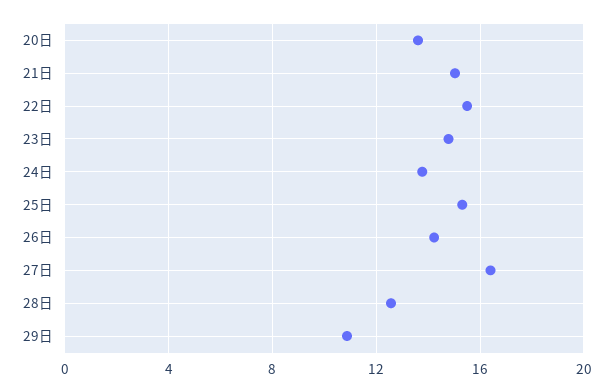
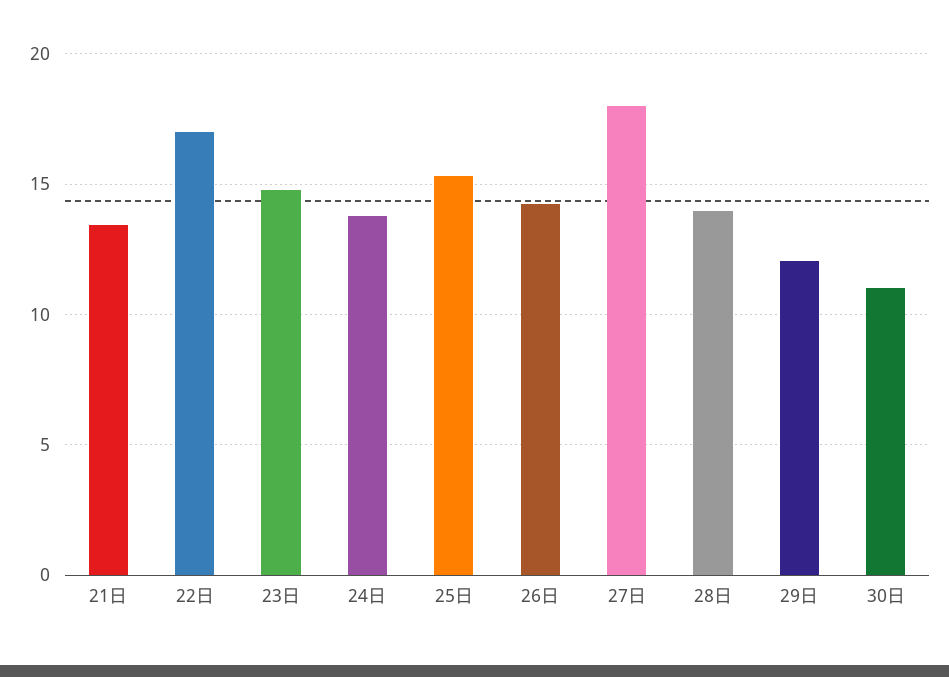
20日: 13.5 -> none
21日: 15 -> 13.5
22日: 15.5 -> 17
27日: 16.5 -> 18
28日: 12.5 -> 14
29日: 11 -> 12
30日: none -> 11

